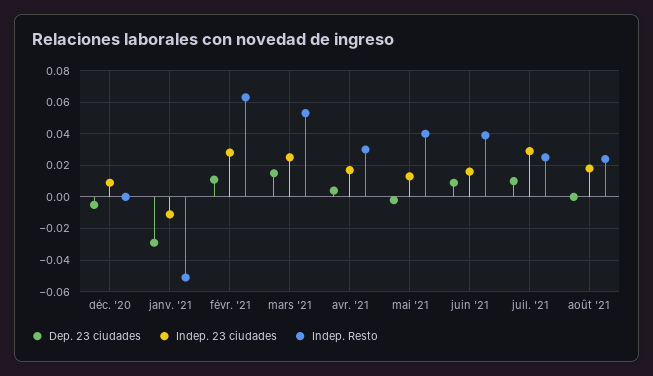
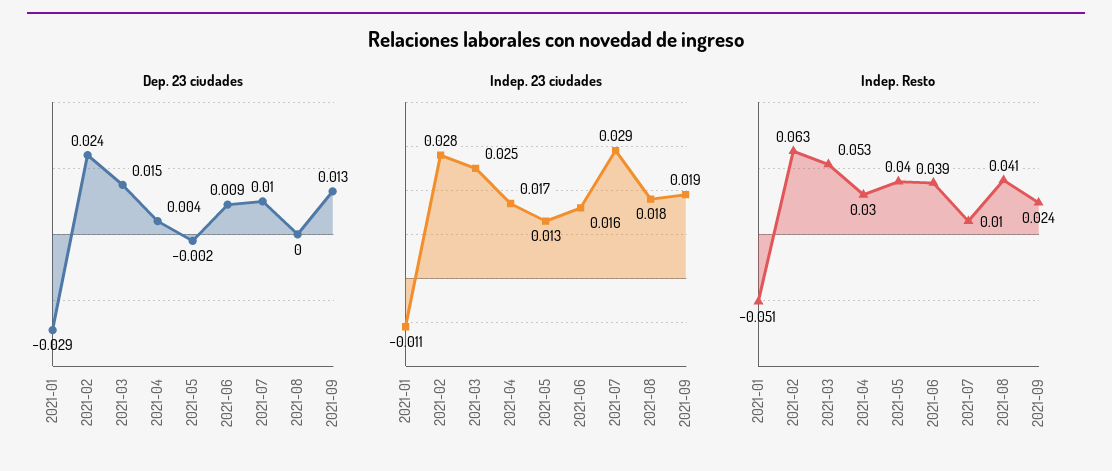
Dep. 23 ciudades, déc. '20: -0.005 -> none
Indep. 23 ciudades, déc. '20: 0.01 -> none
Indep. Resto, déc. '20: 0 -> none
Dep. 23 ciudades, févr. '21: 0.01 -> 0.024
Indep. Resto, juil. '21: 0.025 -> 0.01
Indep. Resto, août '21: 0.025 -> 0.041
Dep. 23 ciudades, 2021-09: none -> 0.013
Indep. 23 ciudades, 2021-09: none -> 0.019
Indep. Resto, 2021-09: none -> 0.024

